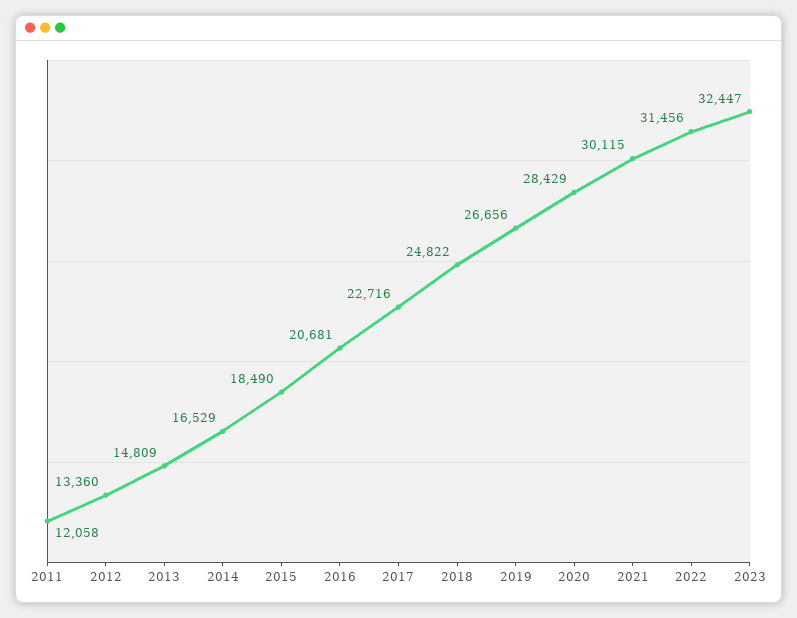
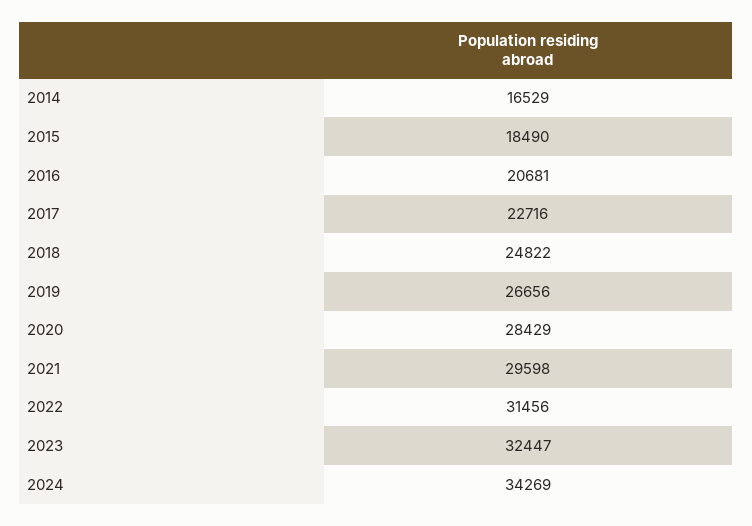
2011: 12058 -> none
2012: 13360 -> none
2013: 14809 -> none
2021: 30115 -> 29598
2024: none -> 34269

